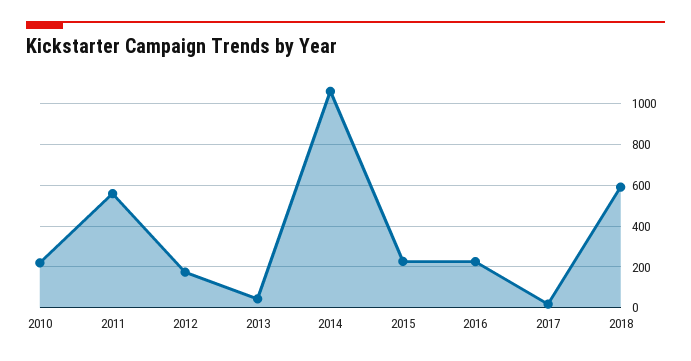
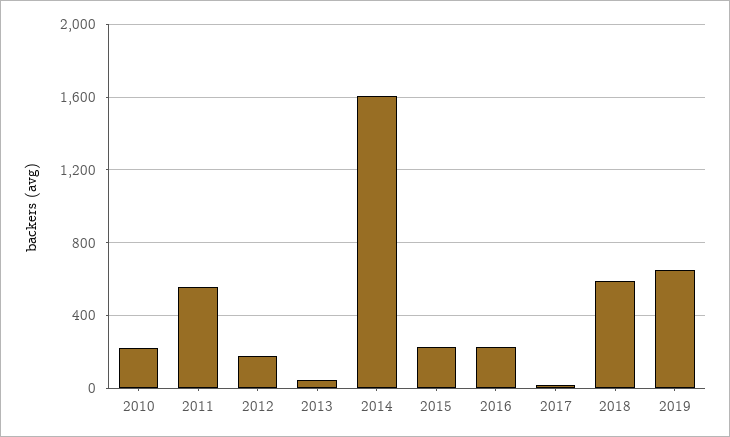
2014: 1050 -> 1600
2019: none -> 650

